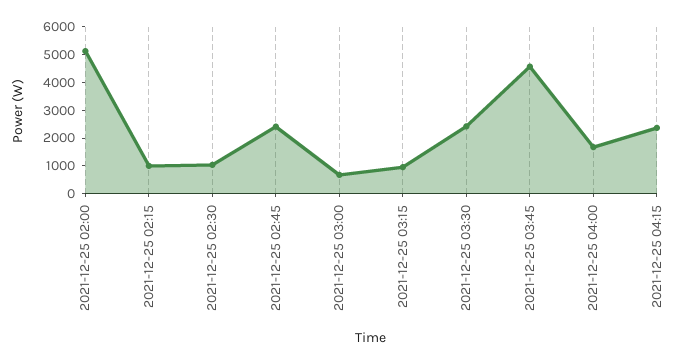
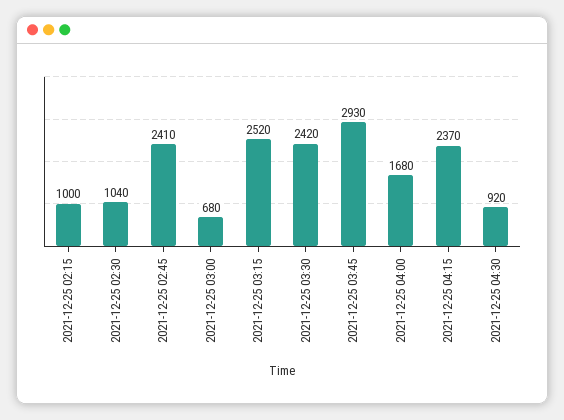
2021-12-25 02:00: 5000 -> none
2021-12-25 03:15: 1000 -> 2520
2021-12-25 03:45: 4500 -> 2930
2021-12-25 04:30: none -> 920

